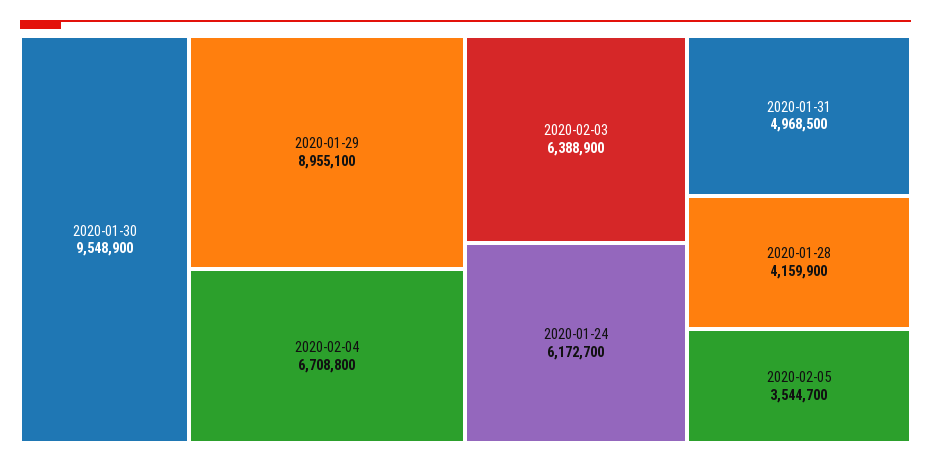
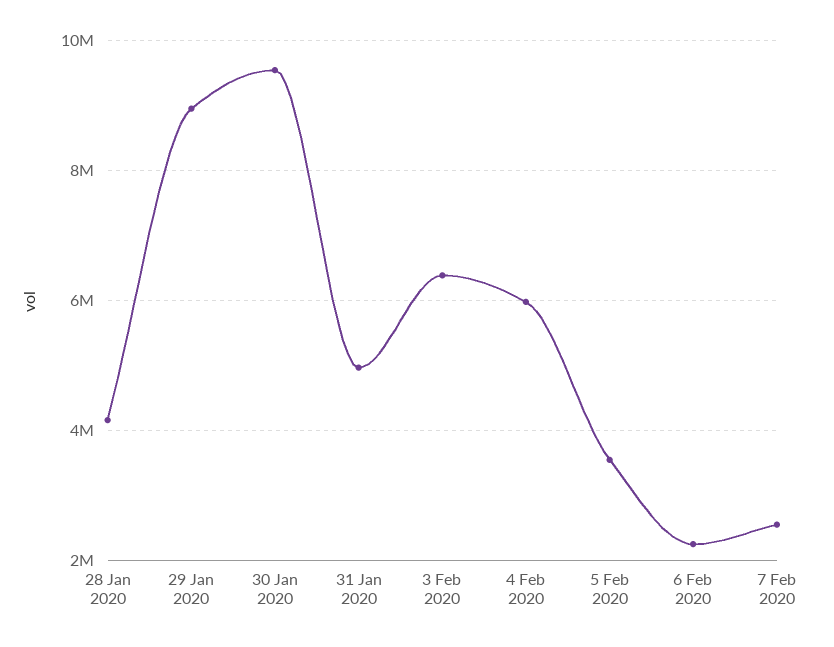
2020-02-04: 6708800 -> 6000000
2020-01-24: 6172700 -> none
6 Feb 2020: none -> 2200000
7 Feb 2020: none -> 2600000

